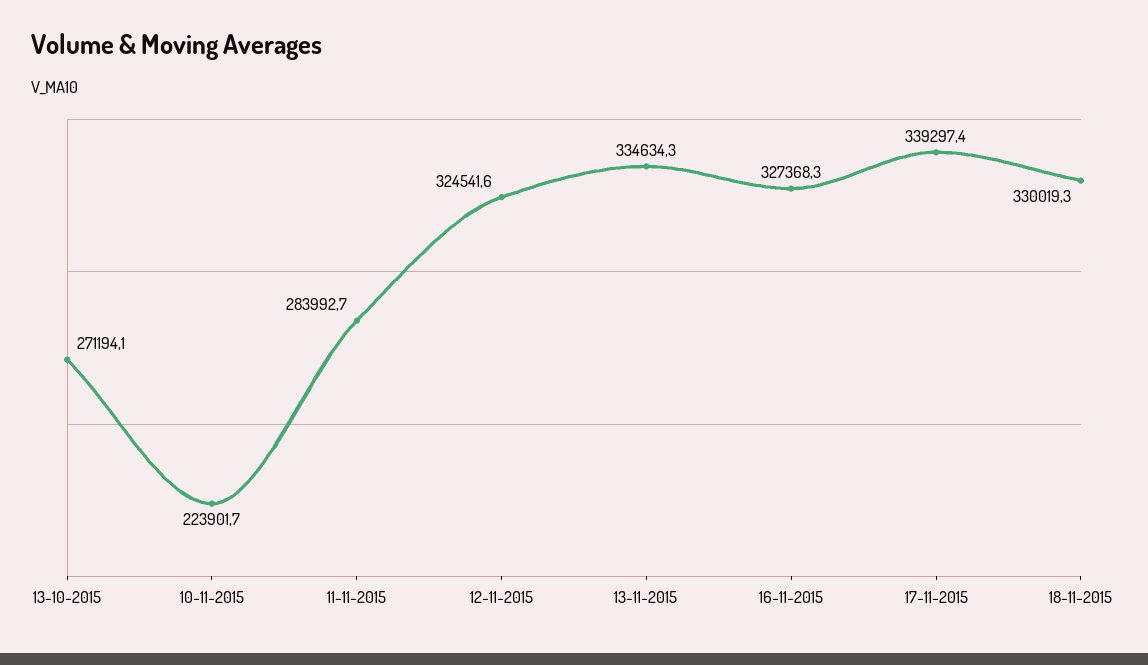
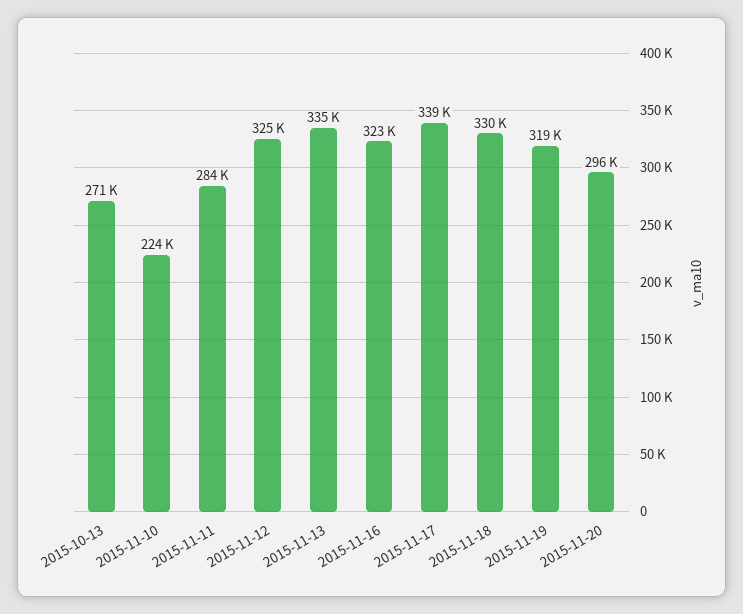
16-11-2015: 327368.3 -> 323000
2015-11-19: none -> 319000
2015-11-20: none -> 296000

